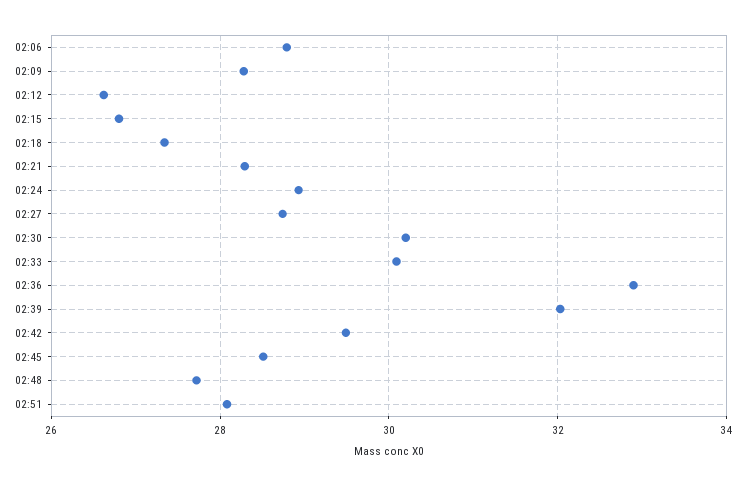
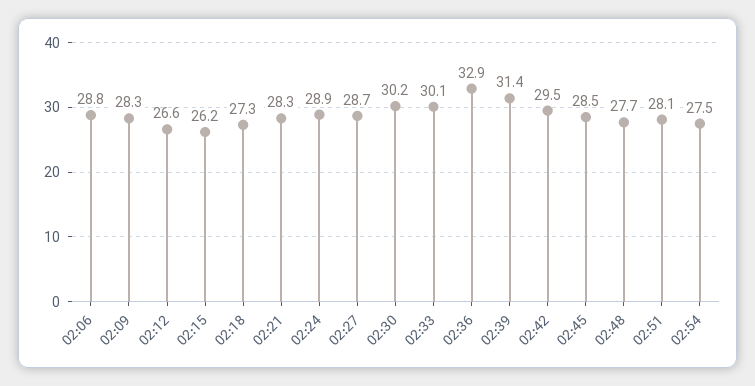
02:15: 26.8 -> 26.2
02:39: 32 -> 31.4
02:54: none -> 27.5

